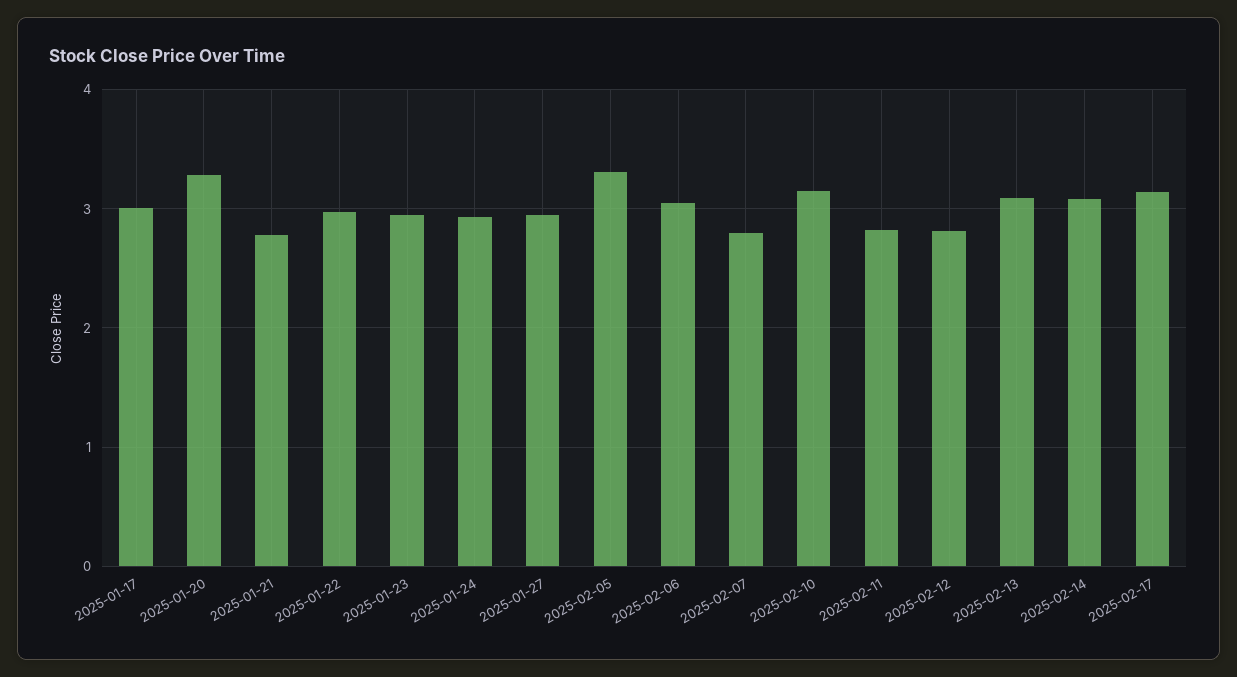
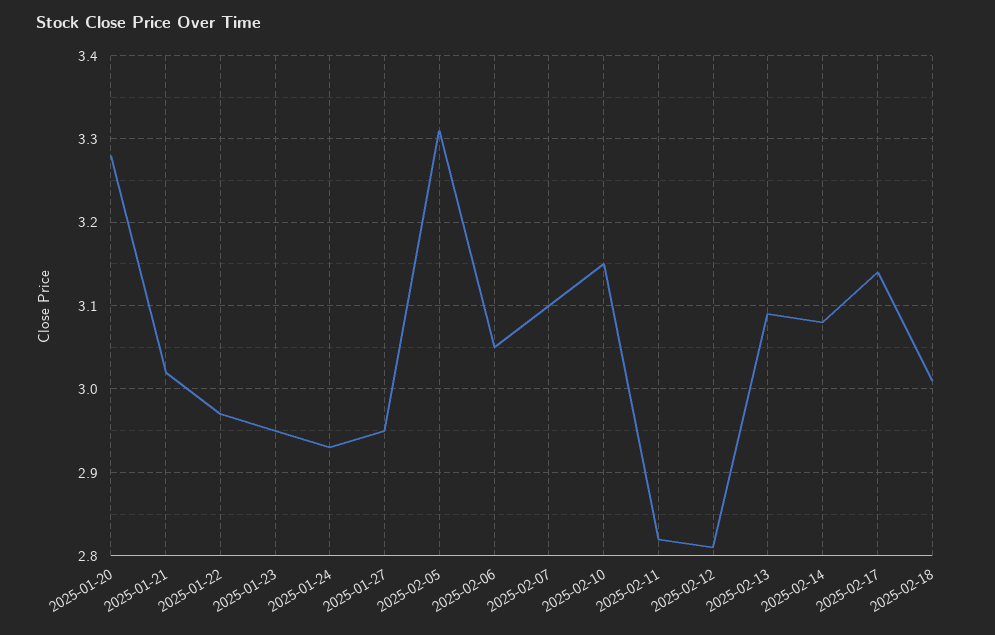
2025-01-17: 3 -> none
2025-01-21: 2.8 -> 3.02
2025-02-07: 2.8 -> 3.1
2025-02-18: none -> 3.01

